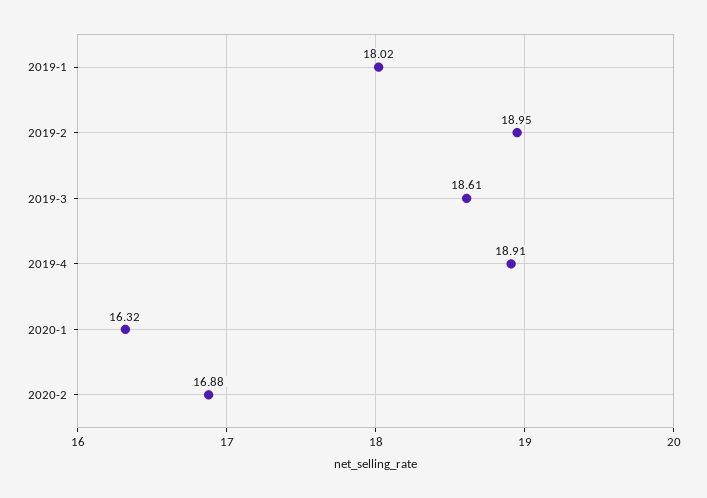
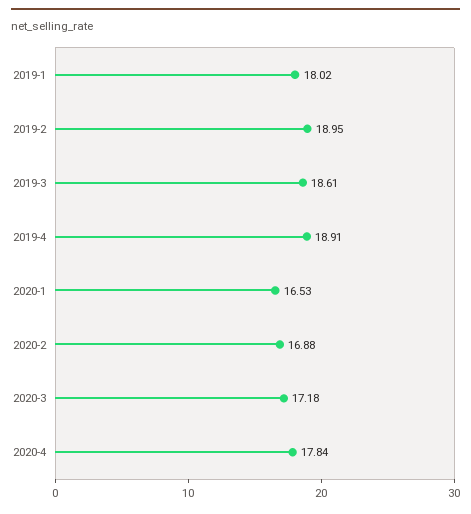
2020-1: 16.32 -> 16.53
2020-3: none -> 17.18
2020-4: none -> 17.84

